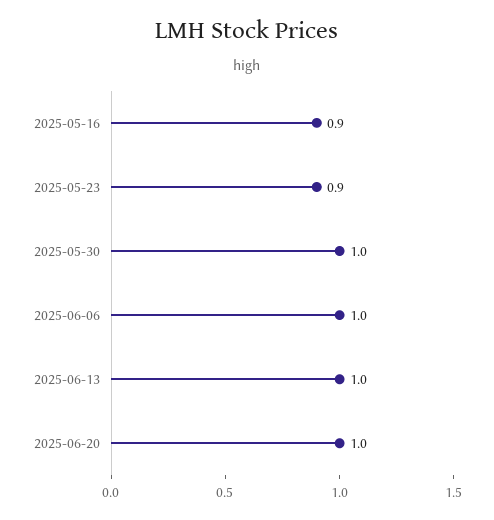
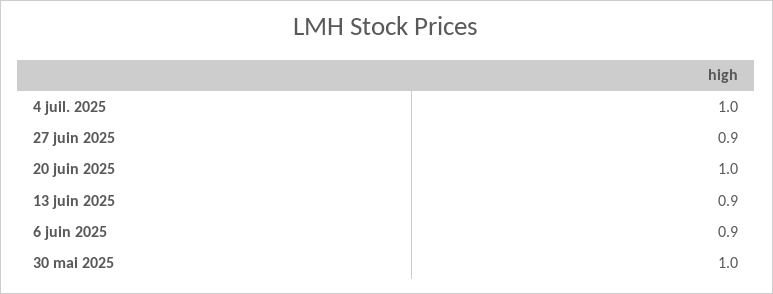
2025-05-16: 0.9 -> none
2025-05-23: 0.9 -> none
2025-06-06: 1 -> 0.9
2025-06-13: 1 -> 0.9
4 juil. 2025: none -> 1
27 juin 2025: none -> 0.9

